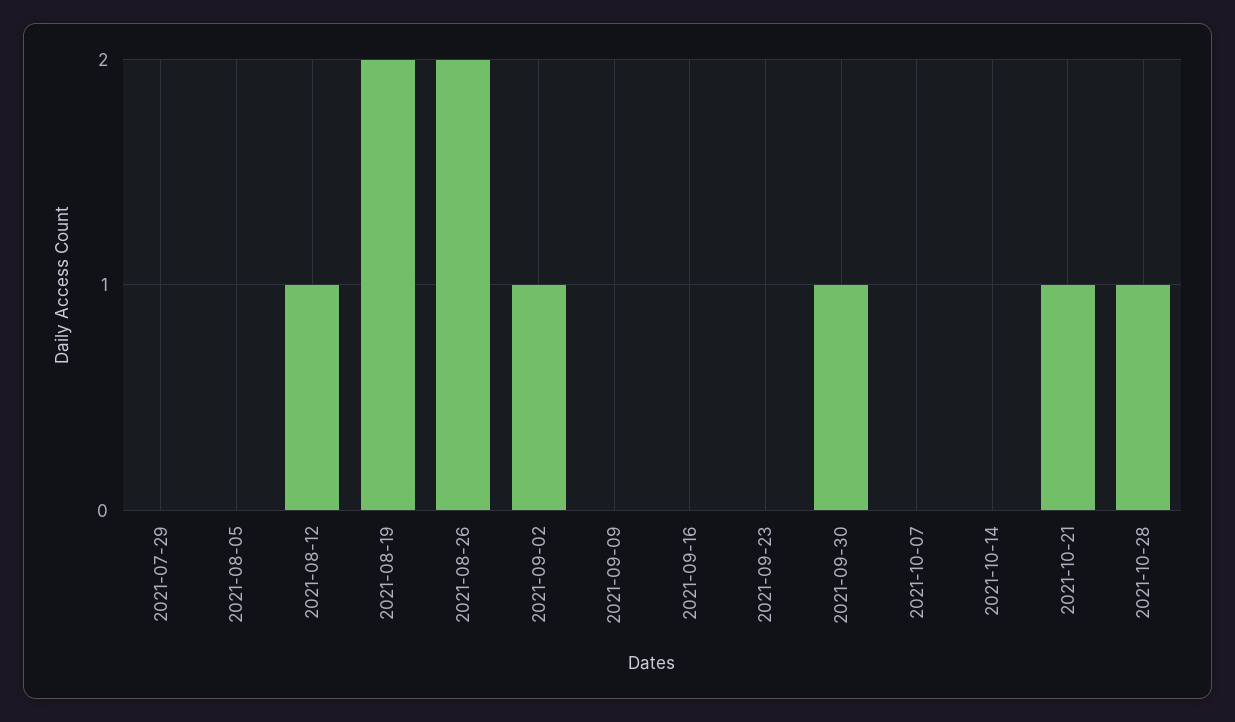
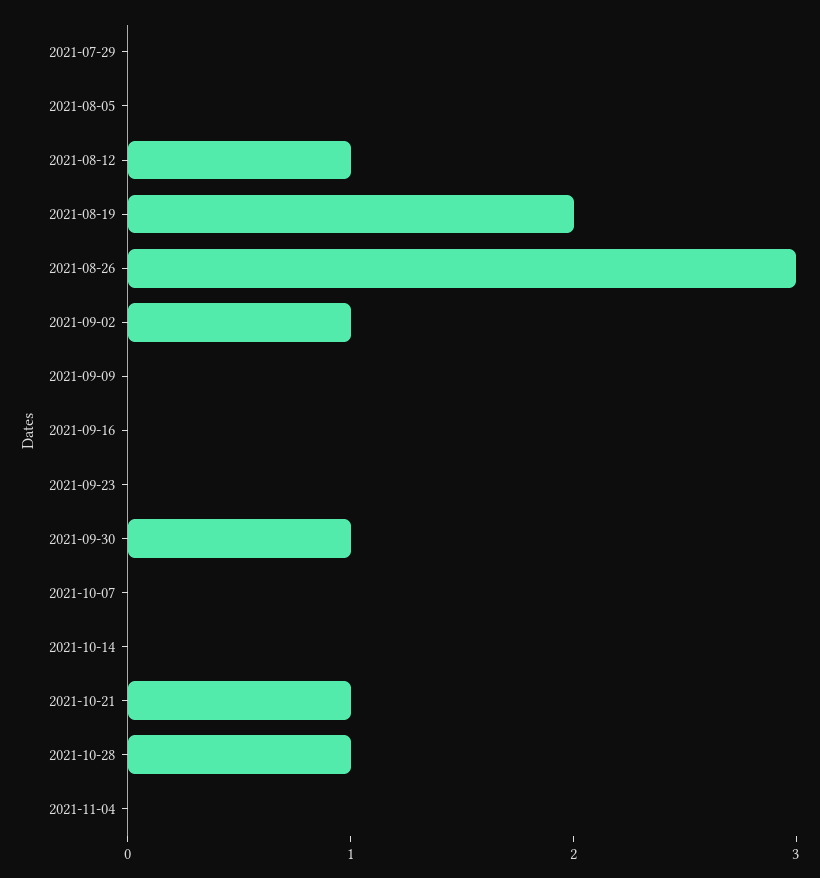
2021-08-26: 2 -> 3
2021-11-04: none -> 0

